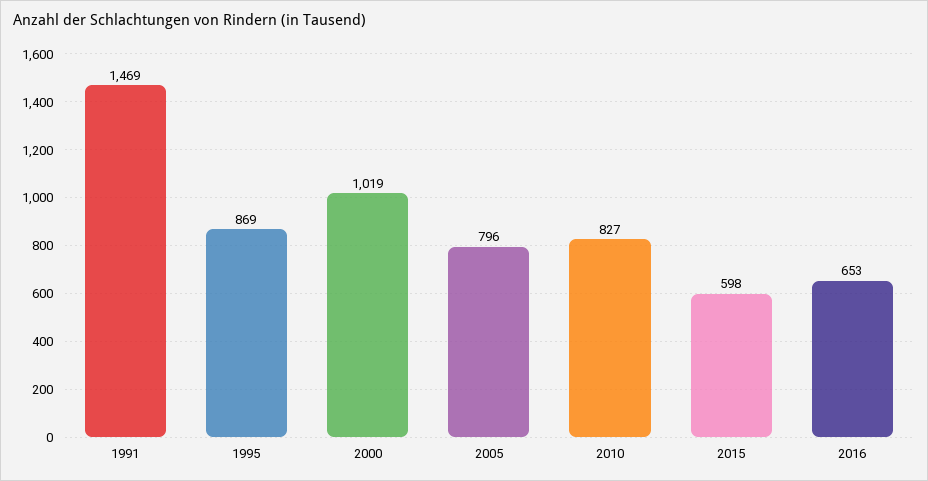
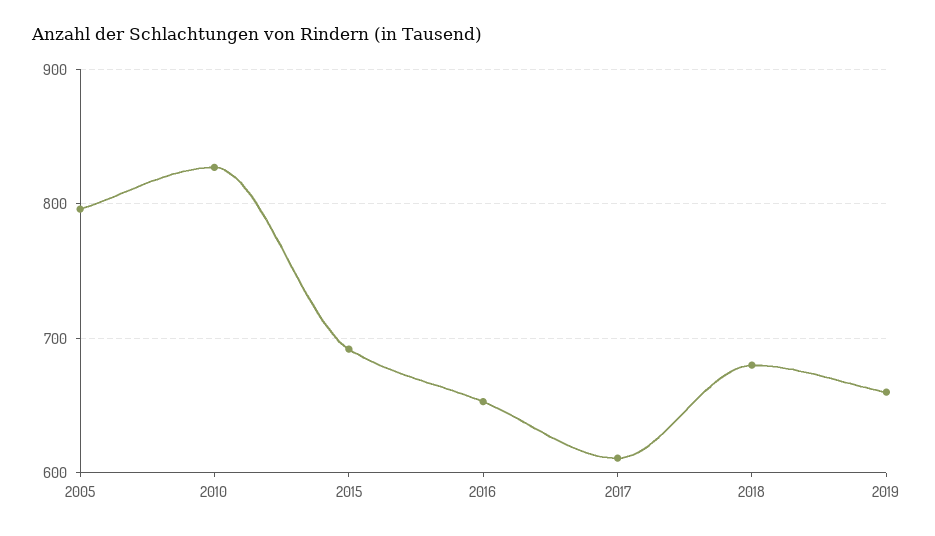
1991: 1469 -> none
1995: 869 -> none
2000: 1019 -> none
2015: 598 -> 690
2017: none -> 610
2018: none -> 680
2019: none -> 660

